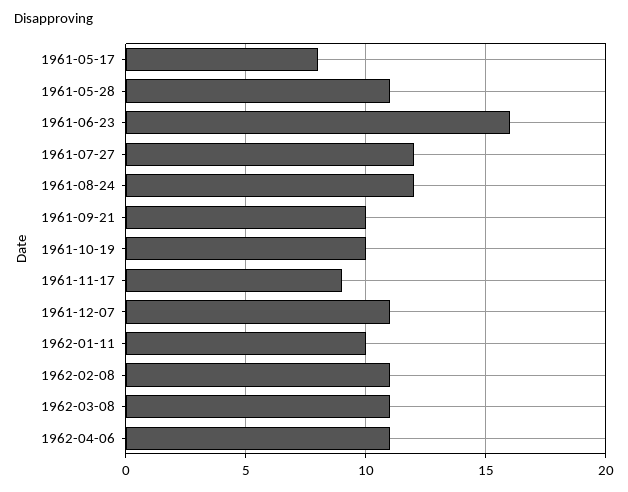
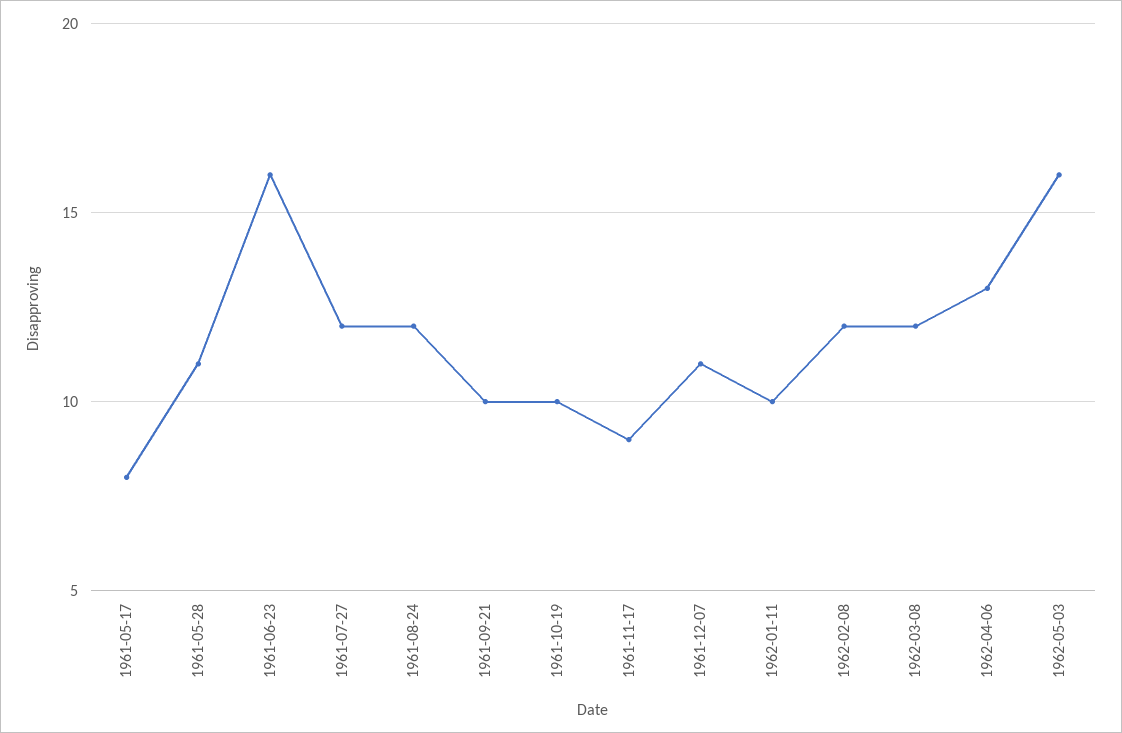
1962-02-08: 11 -> 12
1962-03-08: 11 -> 12
1962-04-06: 11 -> 13
1962-05-03: none -> 16

